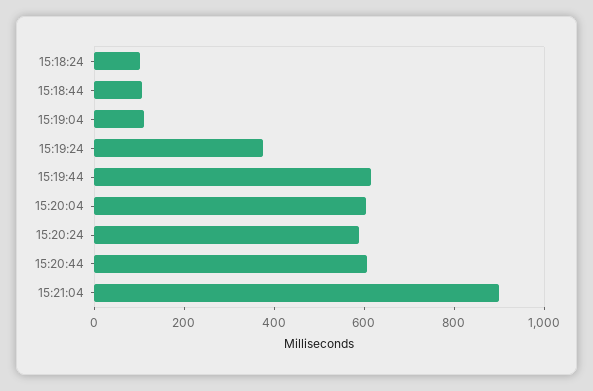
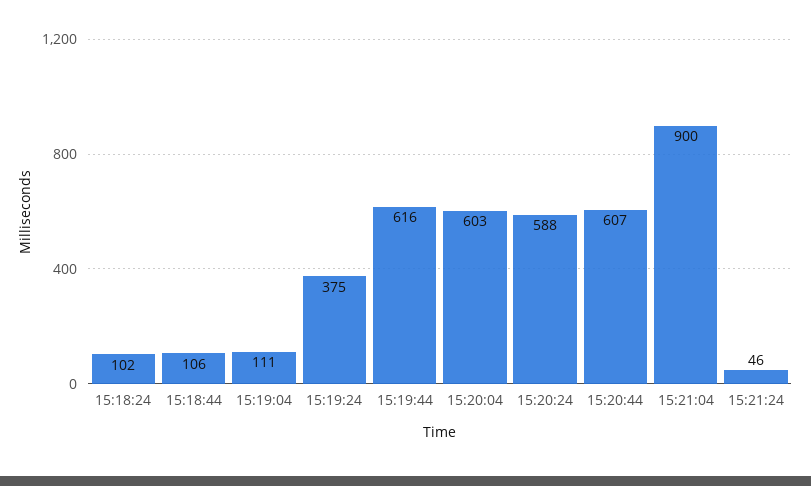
15:21:24: none -> 46

